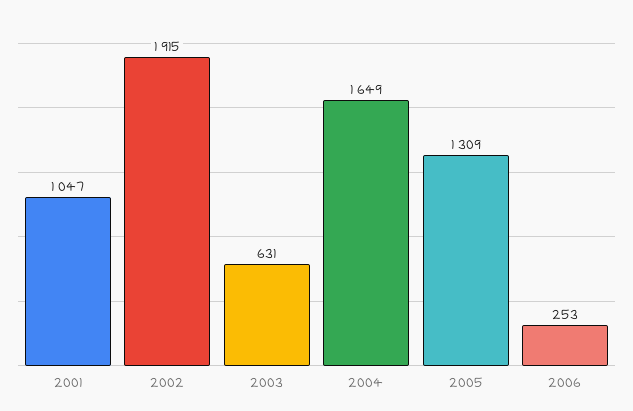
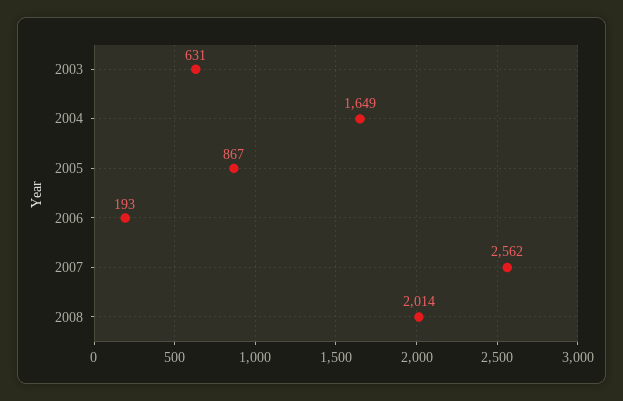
2001: 1047 -> none
2002: 1915 -> none
2005: 1309 -> 867
2006: 253 -> 193
2007: none -> 2562
2008: none -> 2014

